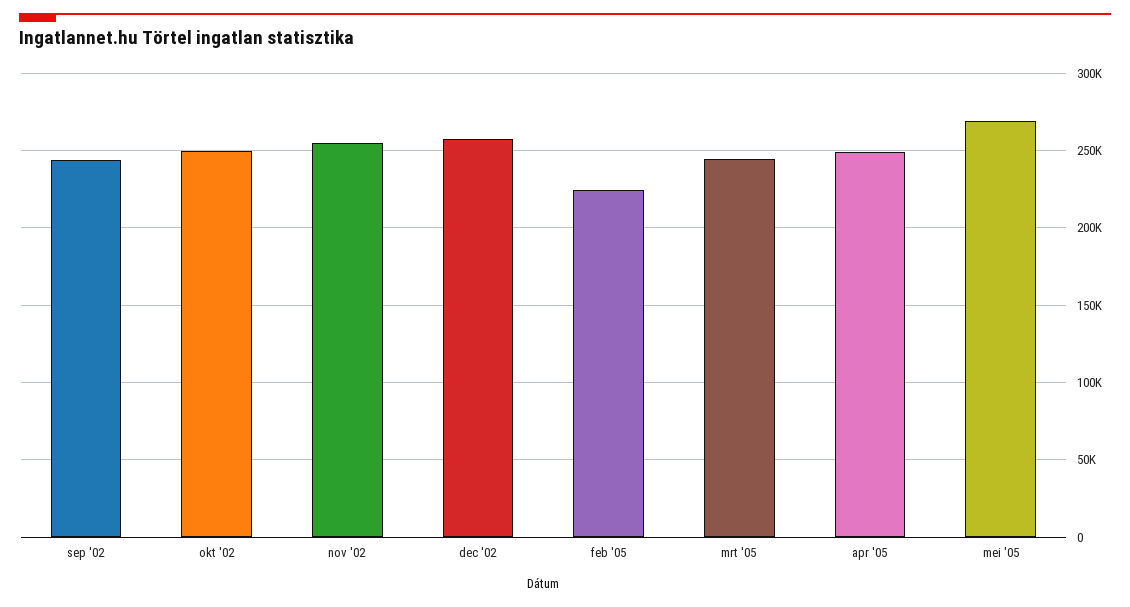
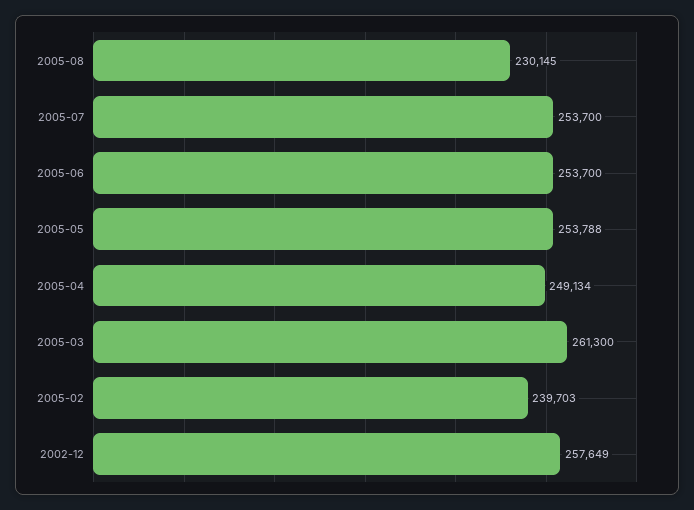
sep '02: 245000 -> none
okt '02: 250000 -> none
nov '02: 255000 -> none
feb '05: 225000 -> 239703
mrt '05: 245000 -> 261300
mei '05: 270000 -> 253788
2005-08: none -> 230145
2005-07: none -> 253700
2005-06: none -> 253700

